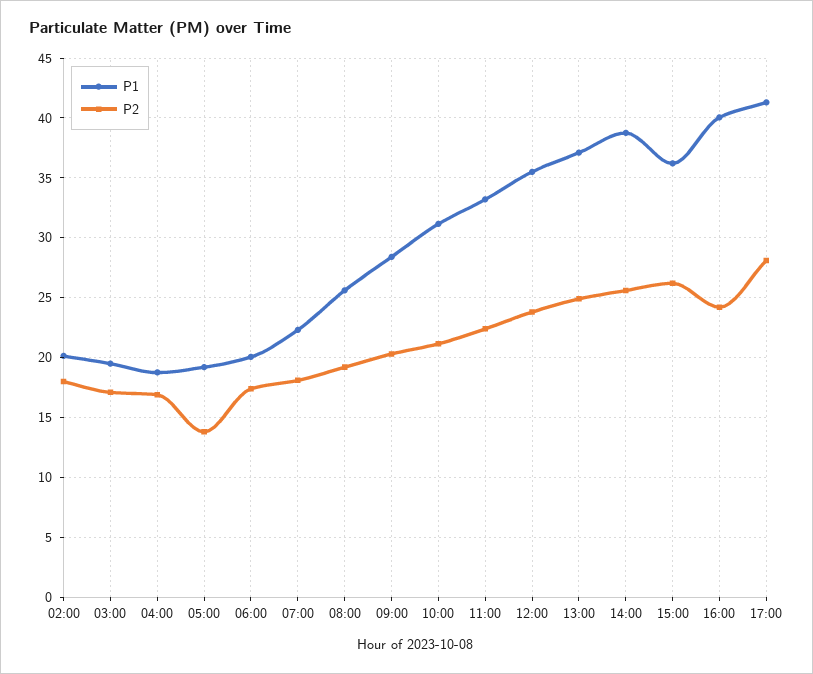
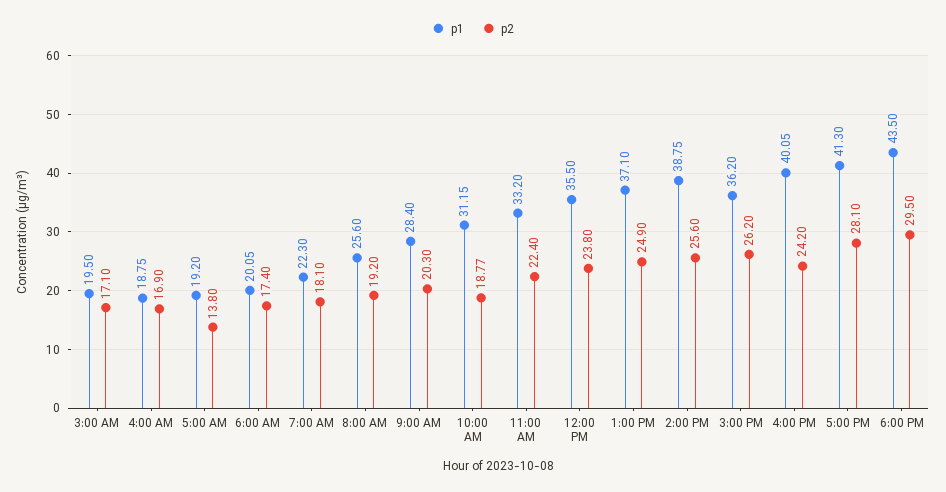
P1, 02:00: 20 -> none
P2, 02:00: 18 -> none
P2, 10:00: 21 -> 18.77
P1, 6:00 PM: none -> 43.5
P2, 6:00 PM: none -> 29.5

